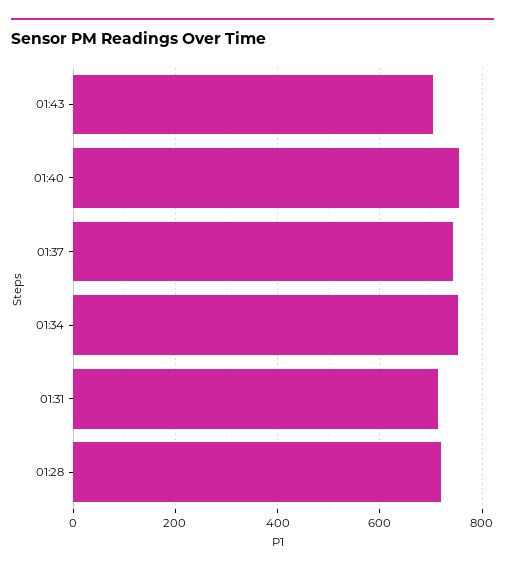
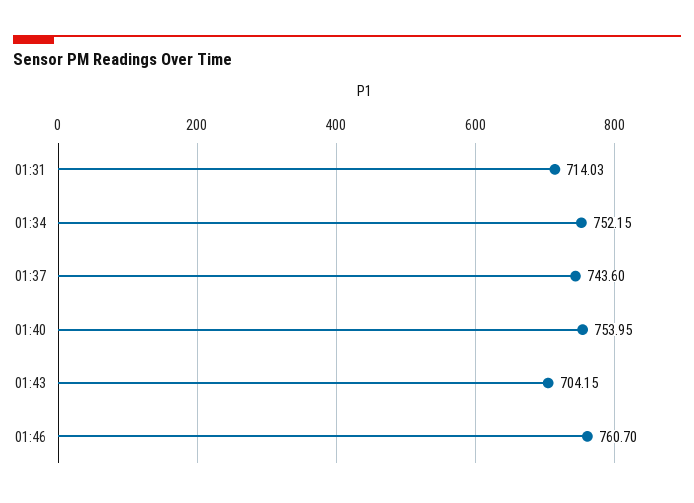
01:28: 720 -> none
01:46: none -> 760.7

